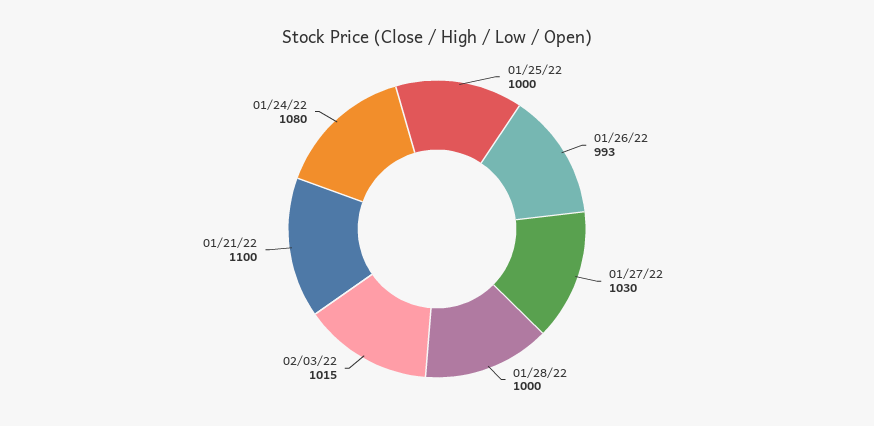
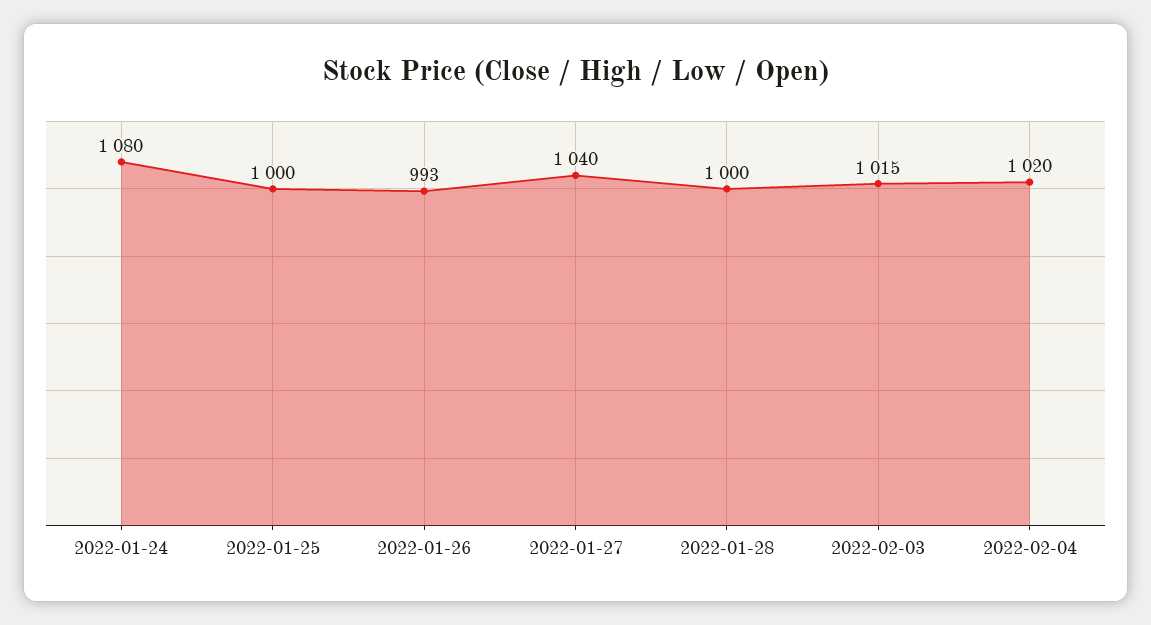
01/27/22: 1030 -> 1040
01/21/22: 1100 -> none
2022-02-04: none -> 1020

